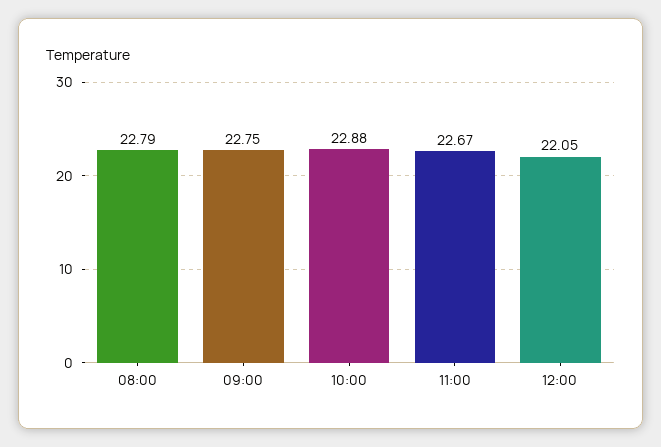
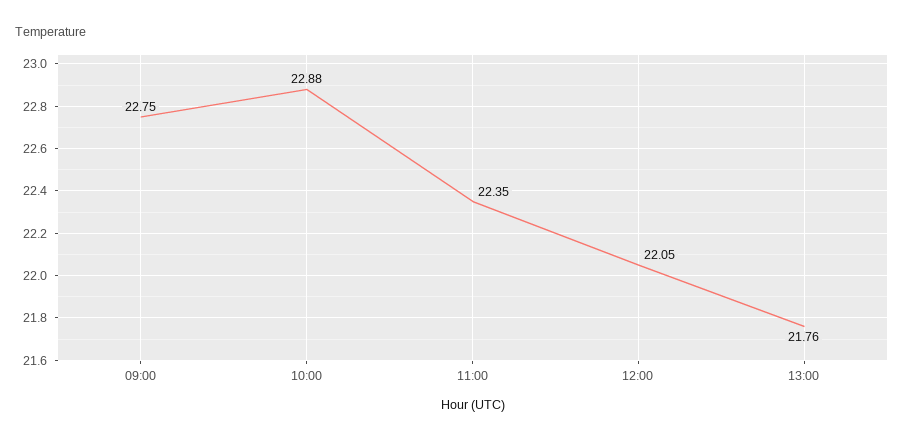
08:00: 22.79 -> none
11:00: 22.67 -> 22.35
13:00: none -> 21.76

